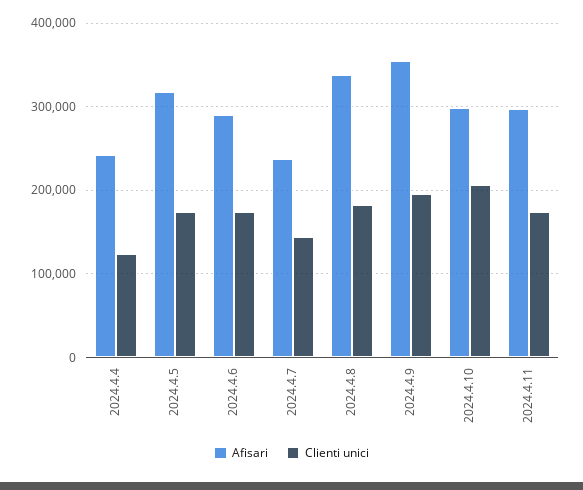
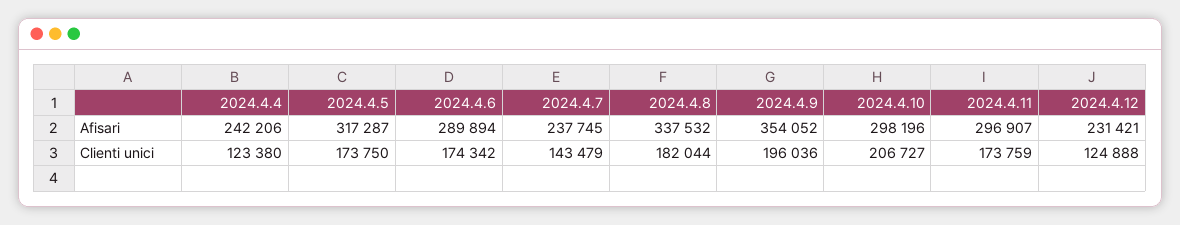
Afisari, 2024.4.12: none -> 231421
Clienti unici, 2024.4.12: none -> 124888

